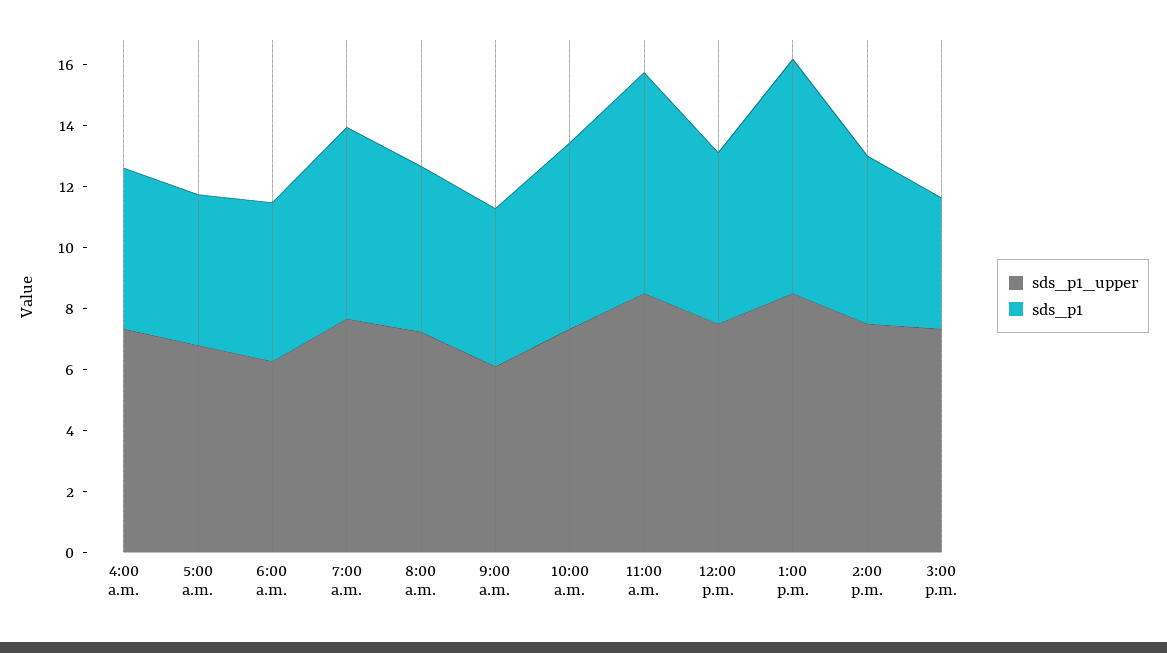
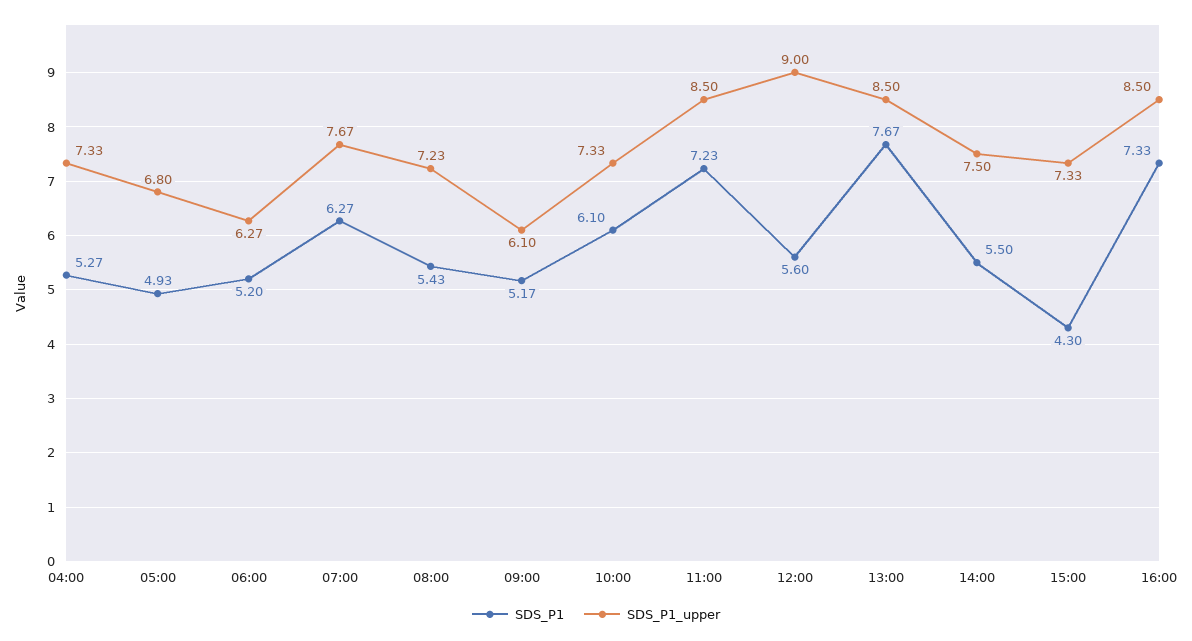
sds_p1_upper, 12:00 p.m.: 7.5 -> 9
sds_p1, 16:00: none -> 7.33
sds_p1_upper, 16:00: none -> 8.5

